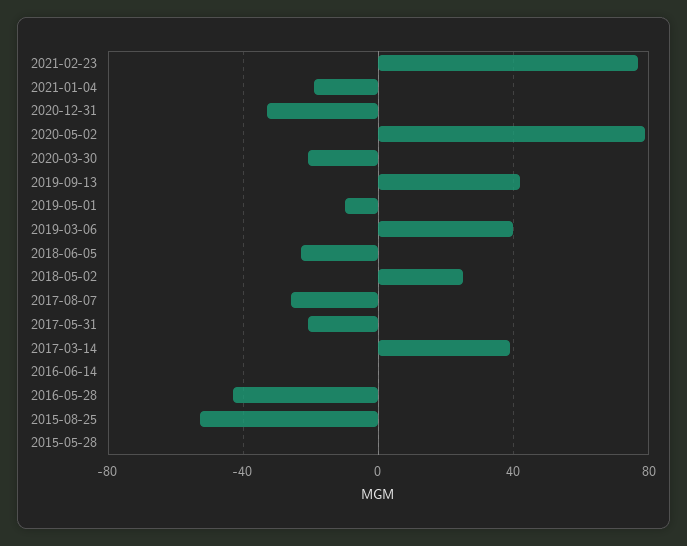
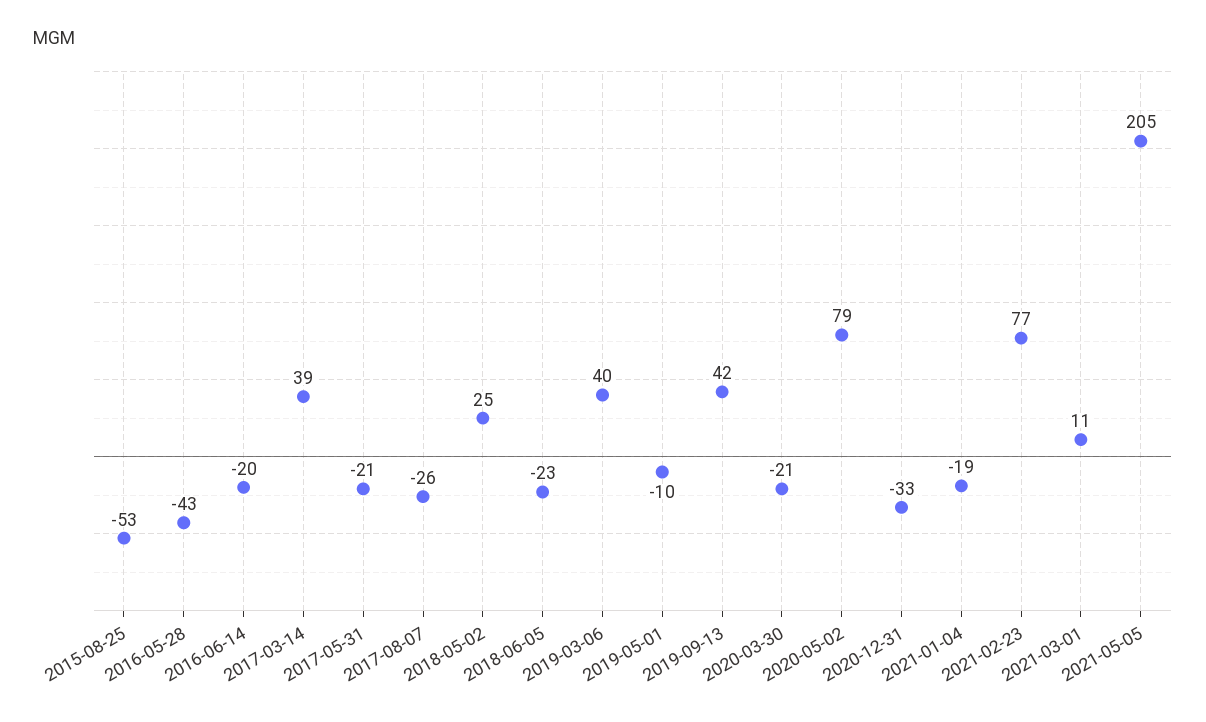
2016-06-14: 0 -> -20
2015-05-28: 0 -> none
2021-03-01: none -> 11
2021-05-05: none -> 205

